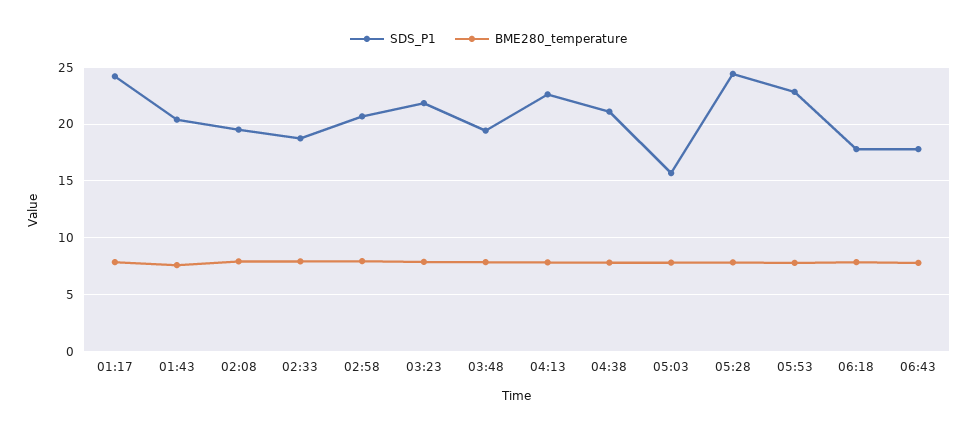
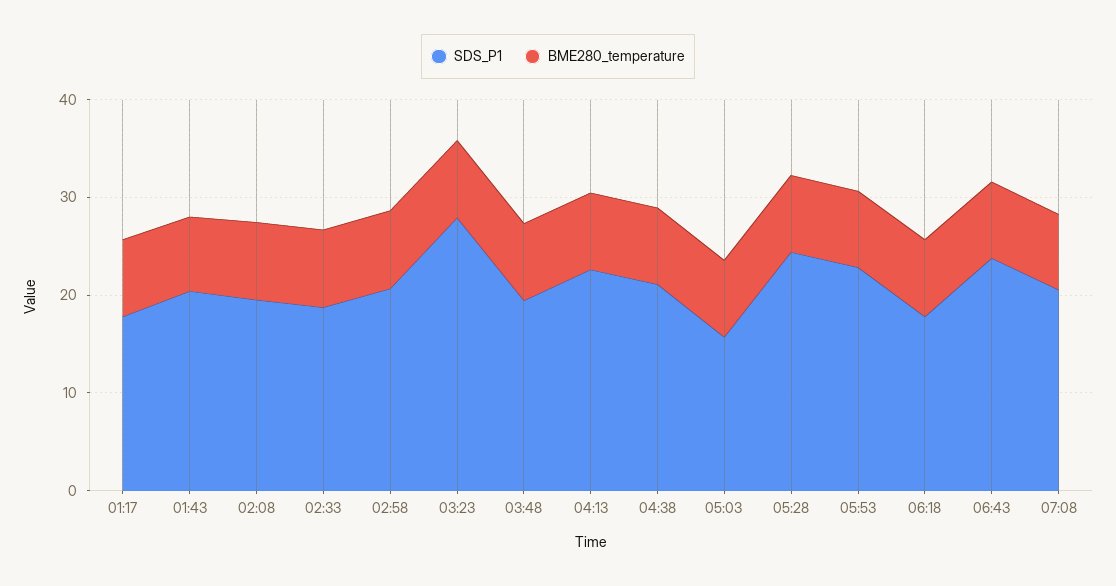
SDS_P1, 01:17: 24 -> 18
SDS_P1, 03:23: 22 -> 28
SDS_P1, 06:43: 18 -> 24
SDS_P1, 07:08: none -> 20
BME280_temperature, 07:08: none -> 8

